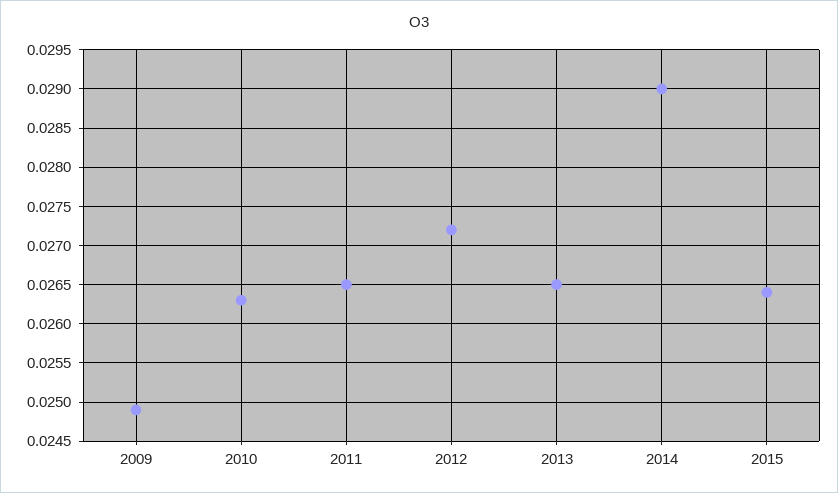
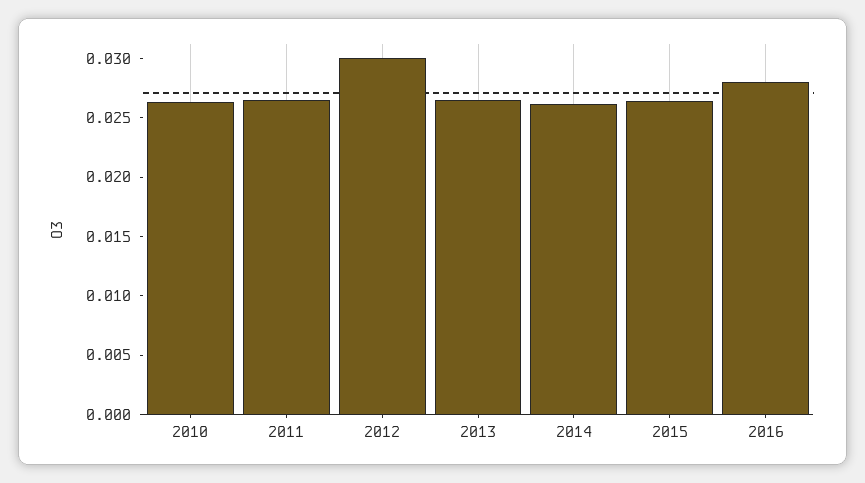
2009: 0.0249 -> none
2012: 0.0272 -> 0.03
2014: 0.029 -> 0.026
2016: none -> 0.028

